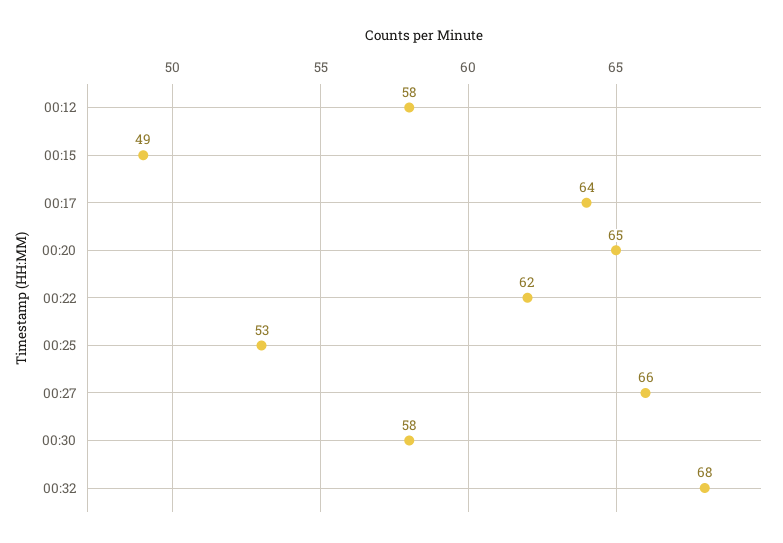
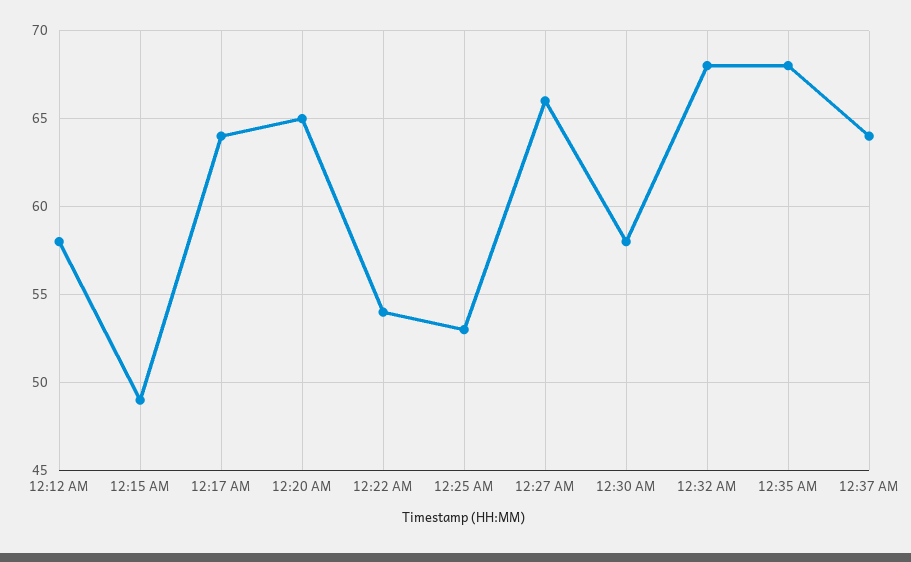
00:22: 62 -> 54
12:35 AM: none -> 68
12:37 AM: none -> 64

